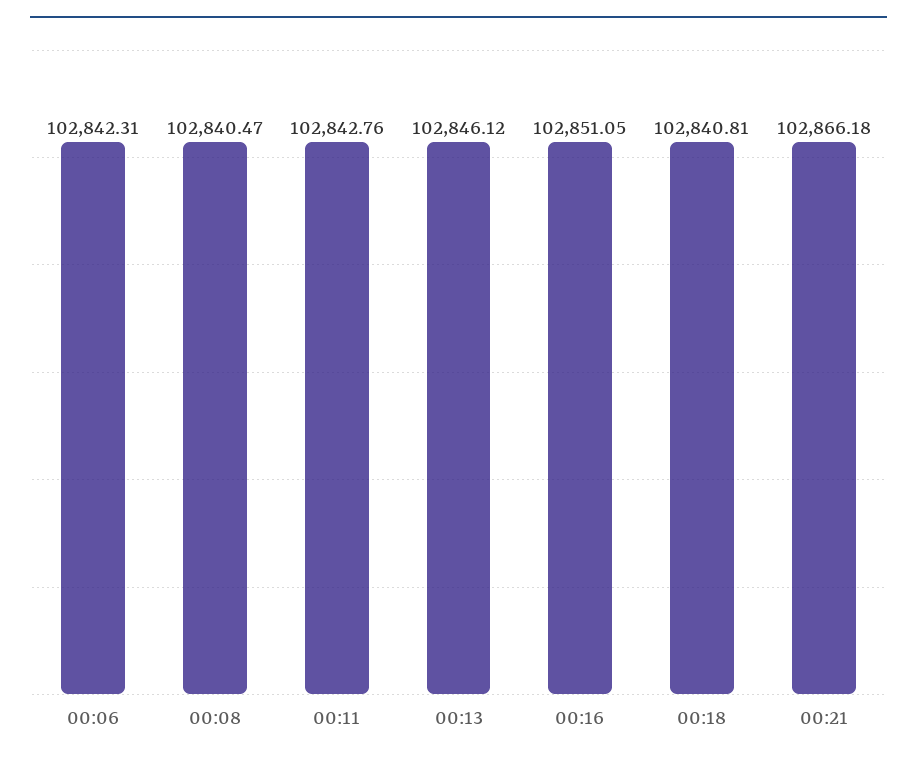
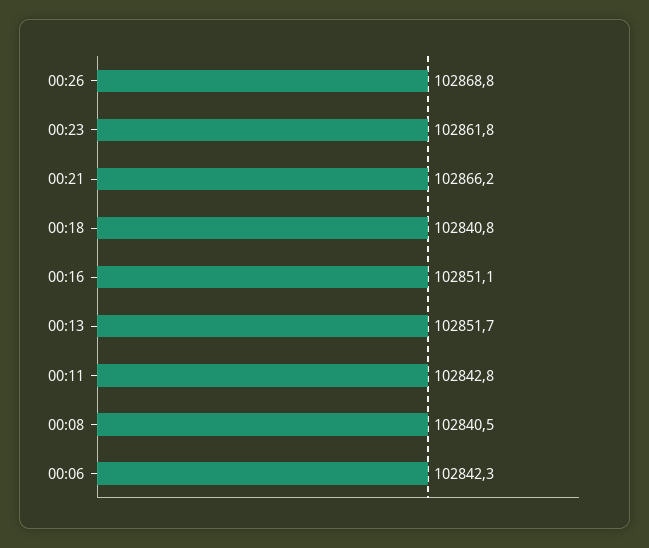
00:13: 102846.12 -> 102851.7
00:26: none -> 102868.8
00:23: none -> 102861.8

